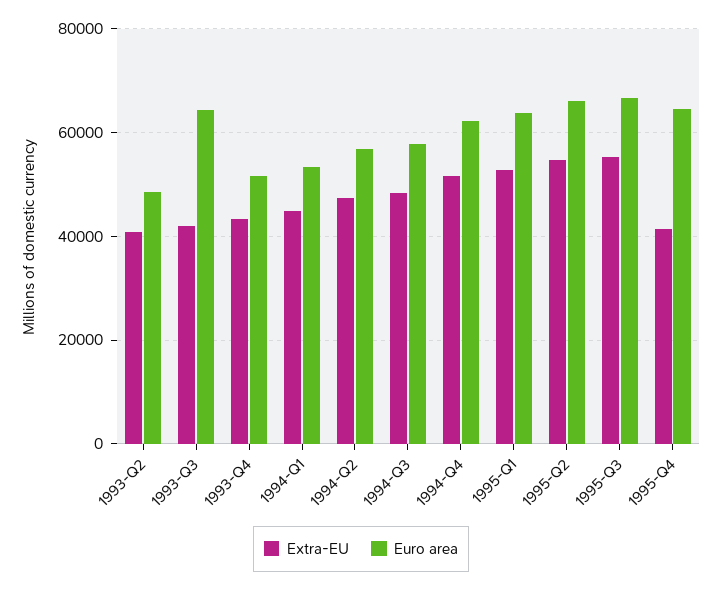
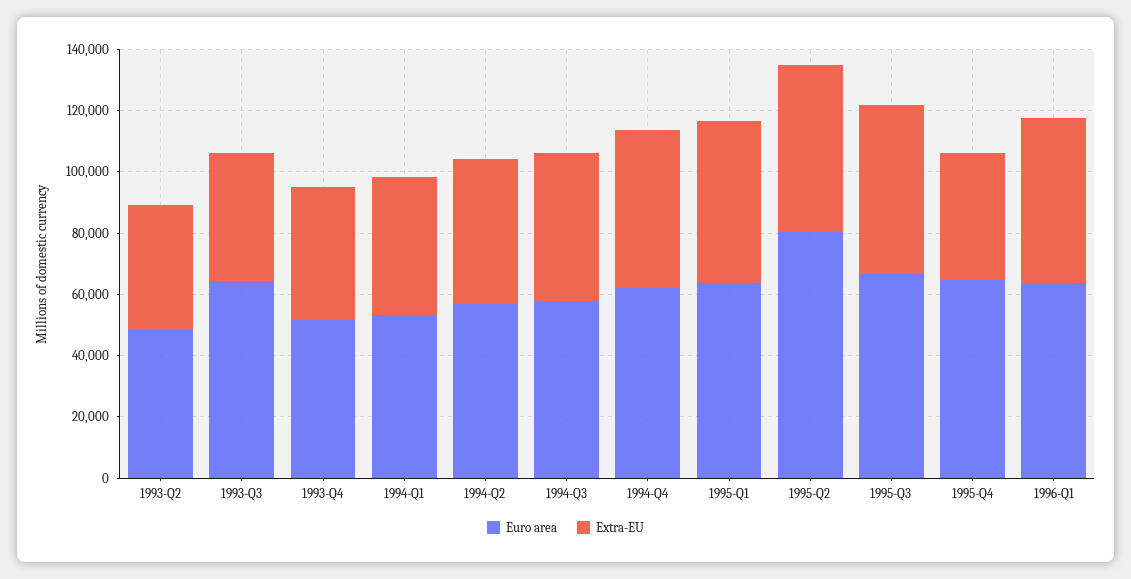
Euro area, 1995-Q2: 66000 -> 80000
Euro area, 1996-Q1: none -> 65000
Extra-EU, 1996-Q1: none -> 55000

